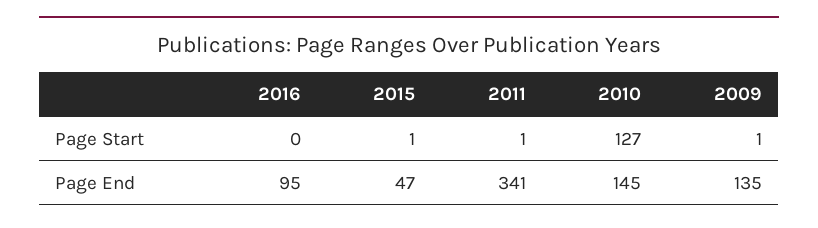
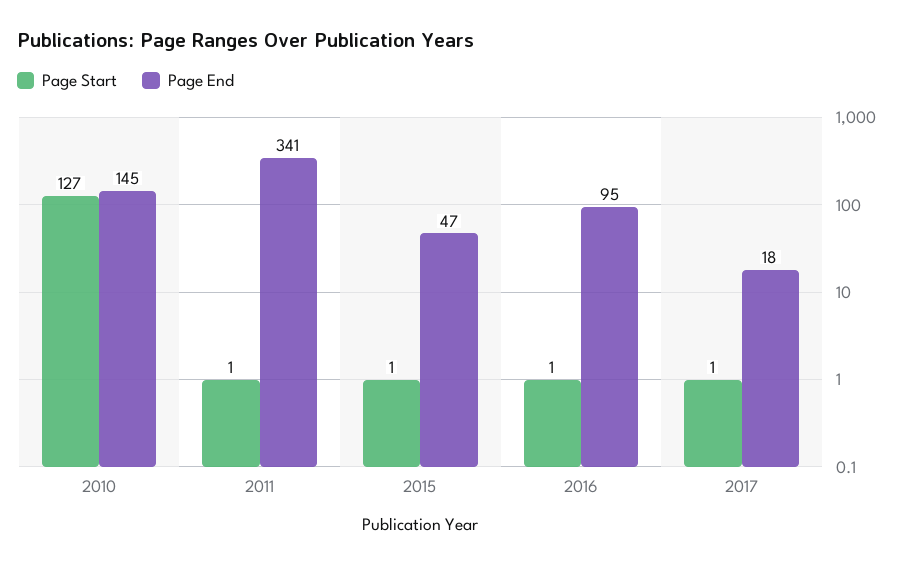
Page Start, 2016: 0 -> 1
Page Start, 2009: 1 -> none
Page End, 2009: 135 -> none
Page Start, 2017: none -> 1
Page End, 2017: none -> 18

